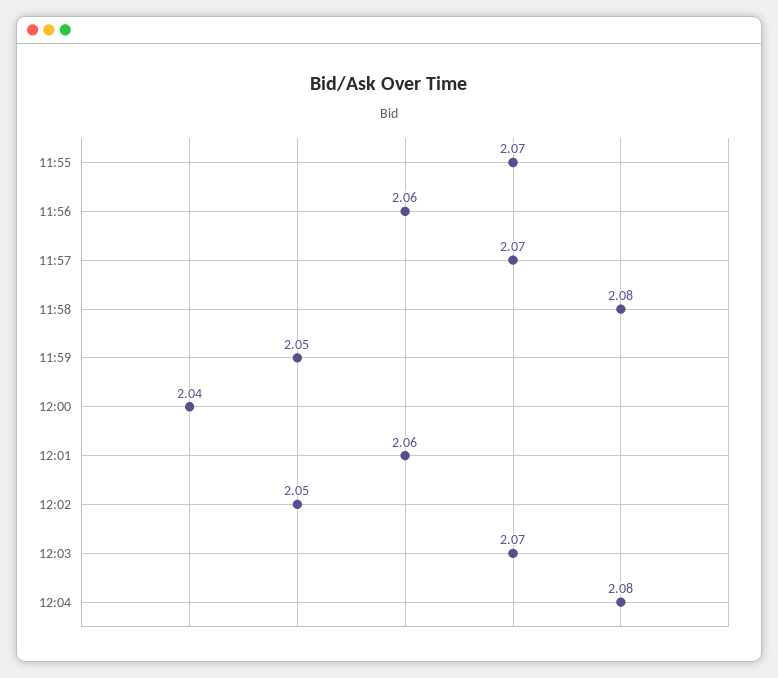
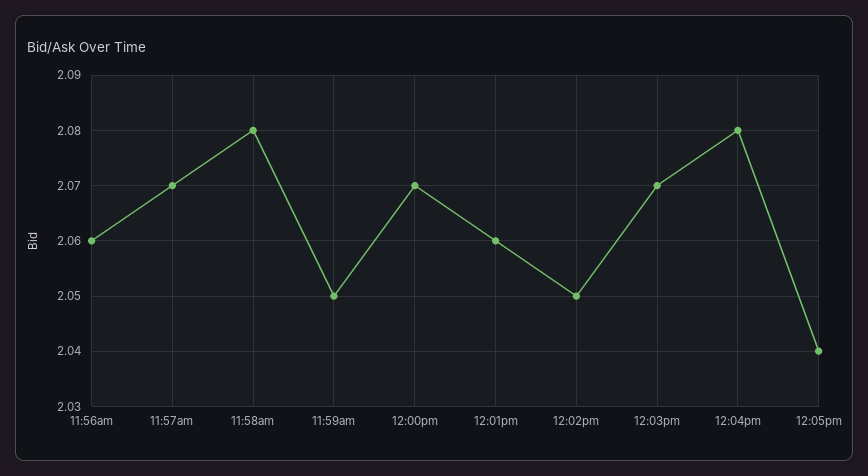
11:55: 2.07 -> none
12:00: 2.04 -> 2.07
12:05pm: none -> 2.04

